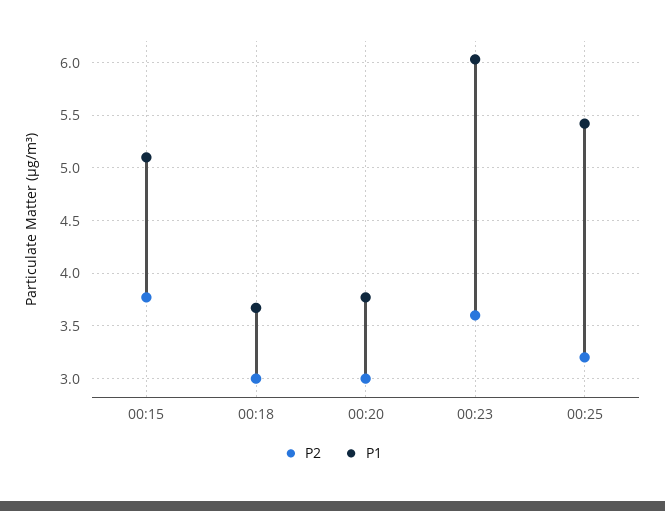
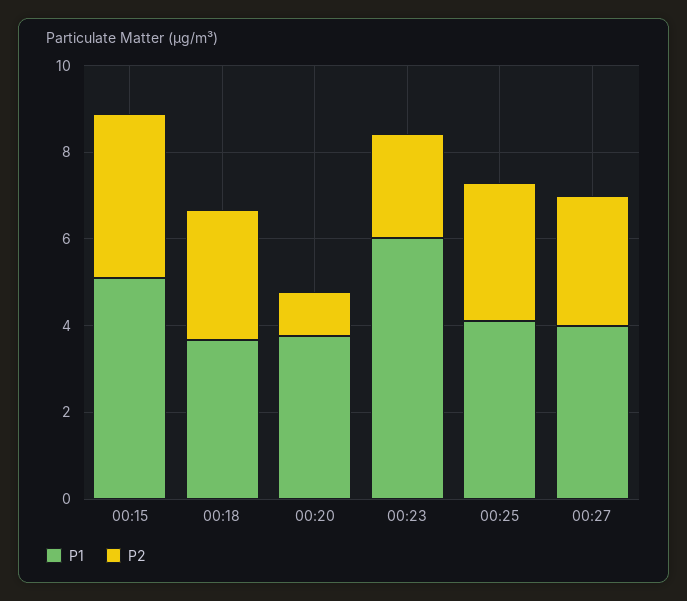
P2, 00:20: 3 -> 1
P2, 00:23: 3.6 -> 2.5
P1, 00:25: 5.4 -> 4
P1, 00:27: none -> 4
P2, 00:27: none -> 3

